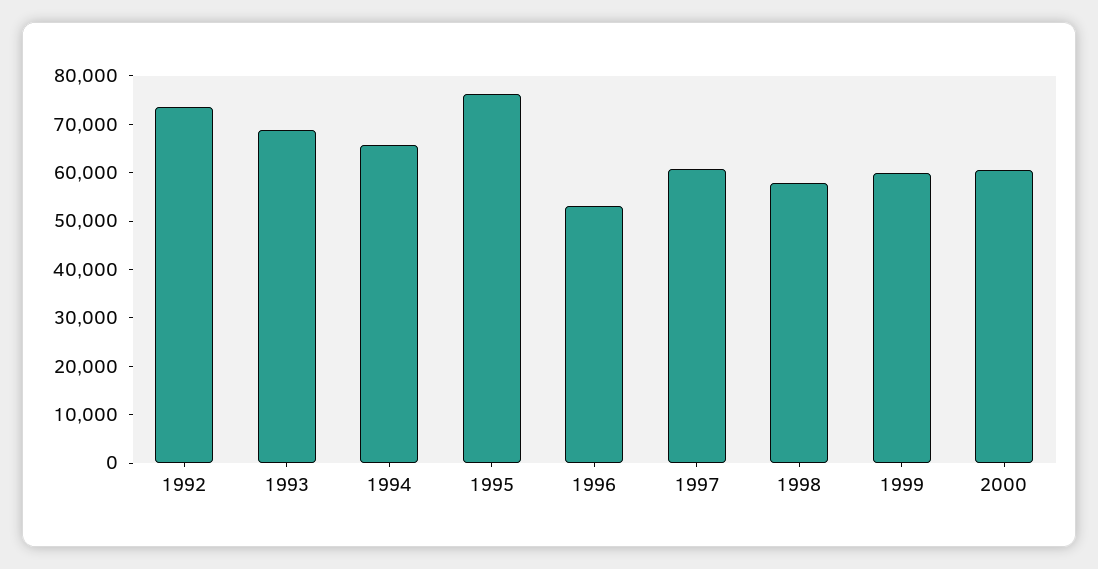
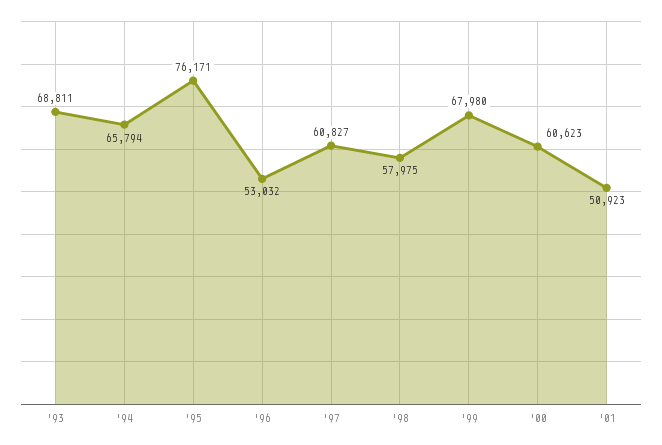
1992: 74000 -> none
1999: 60000 -> 67980
'01: none -> 50923

